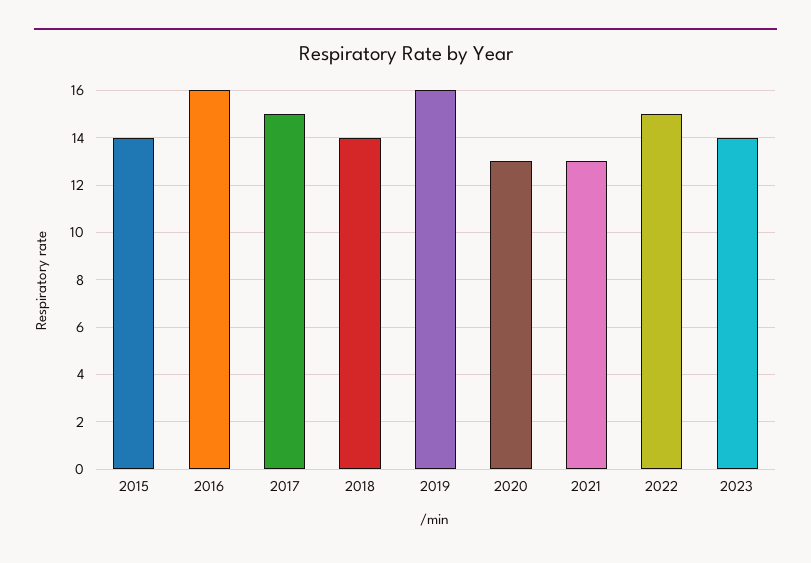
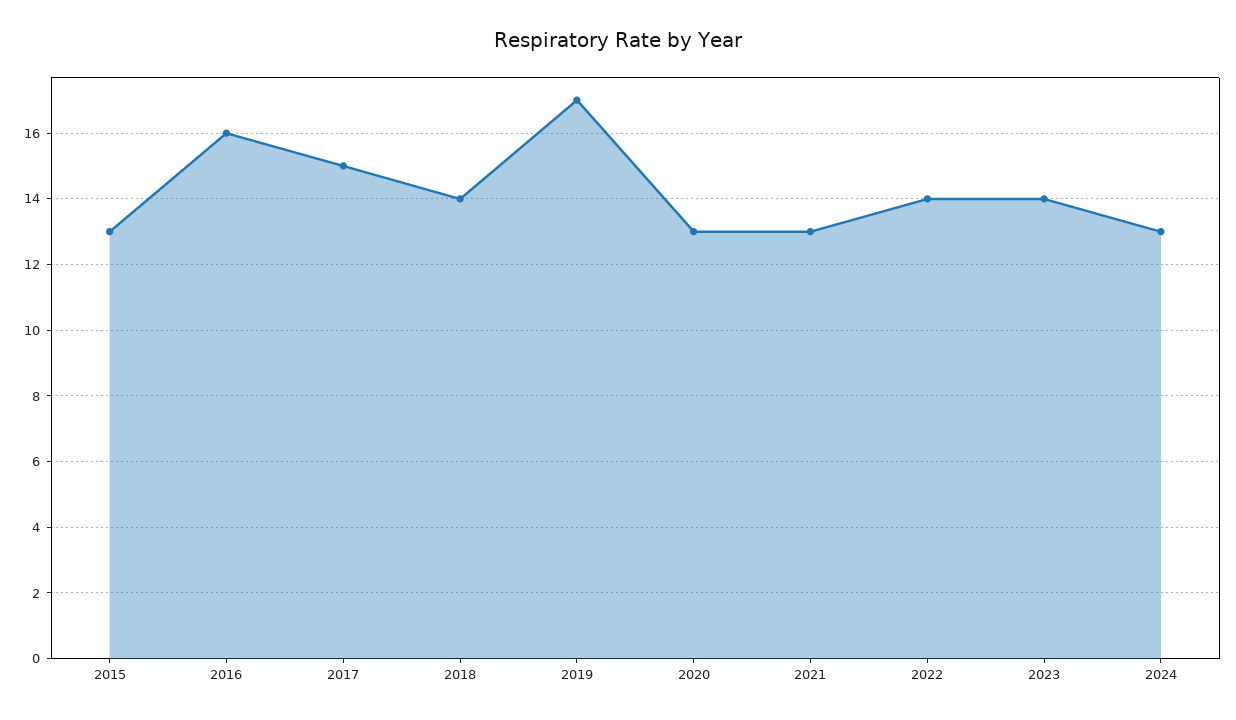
2015: 14 -> 13
2019: 16 -> 17
2022: 15 -> 14
2024: none -> 13

